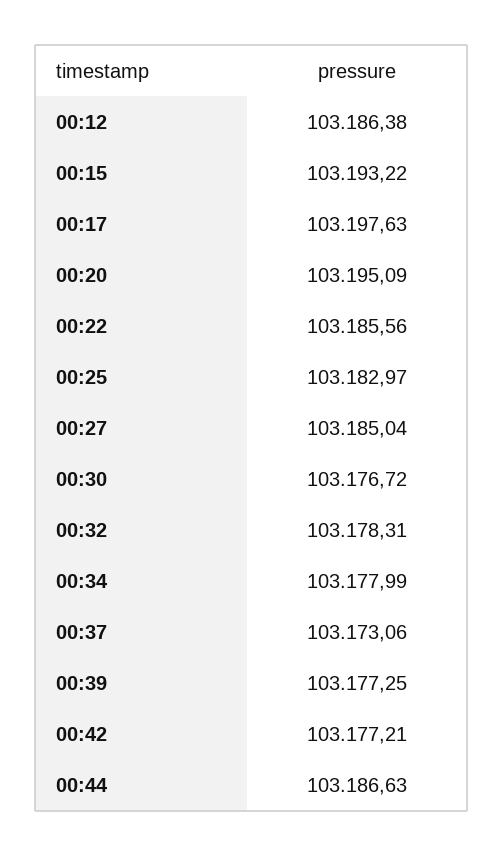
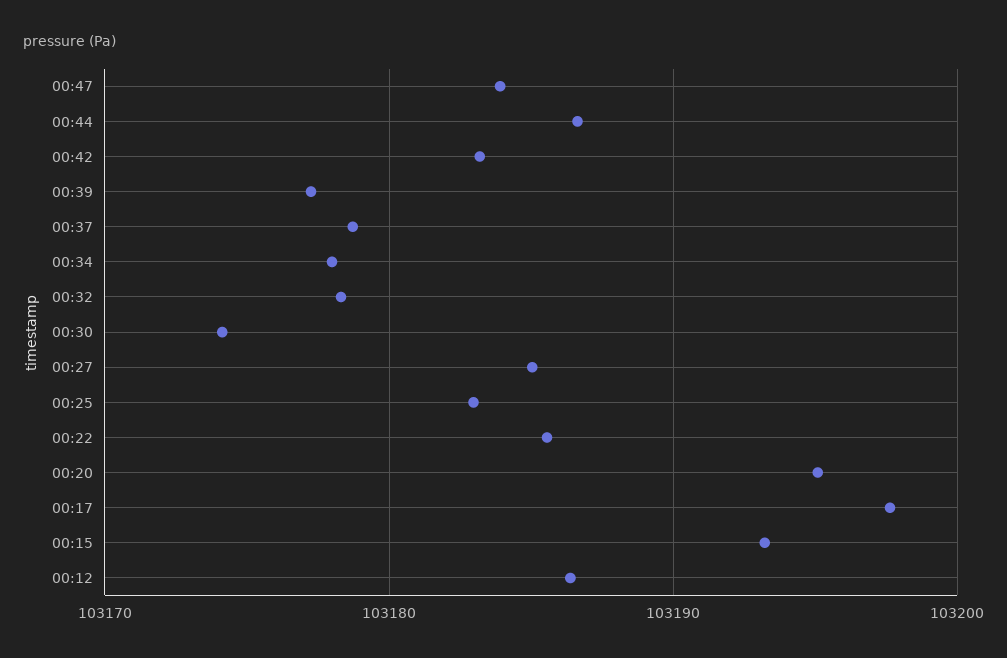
00:30: 103176.72 -> 103174
00:37: 103173.06 -> 103179
00:42: 103177.21 -> 103183
00:47: none -> 103184

